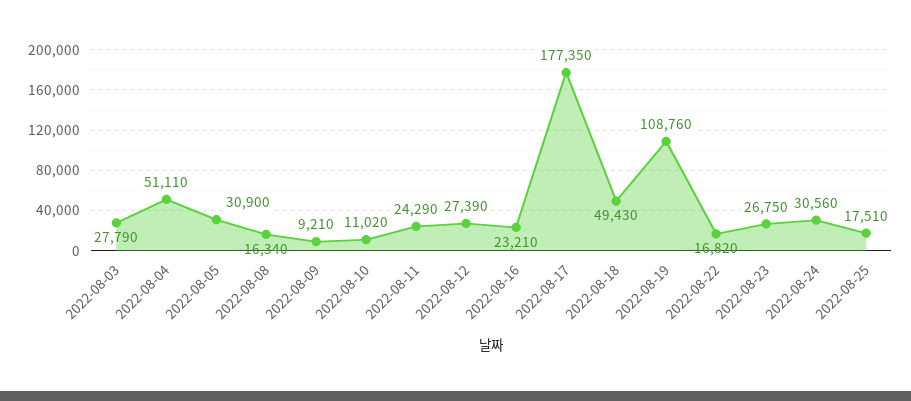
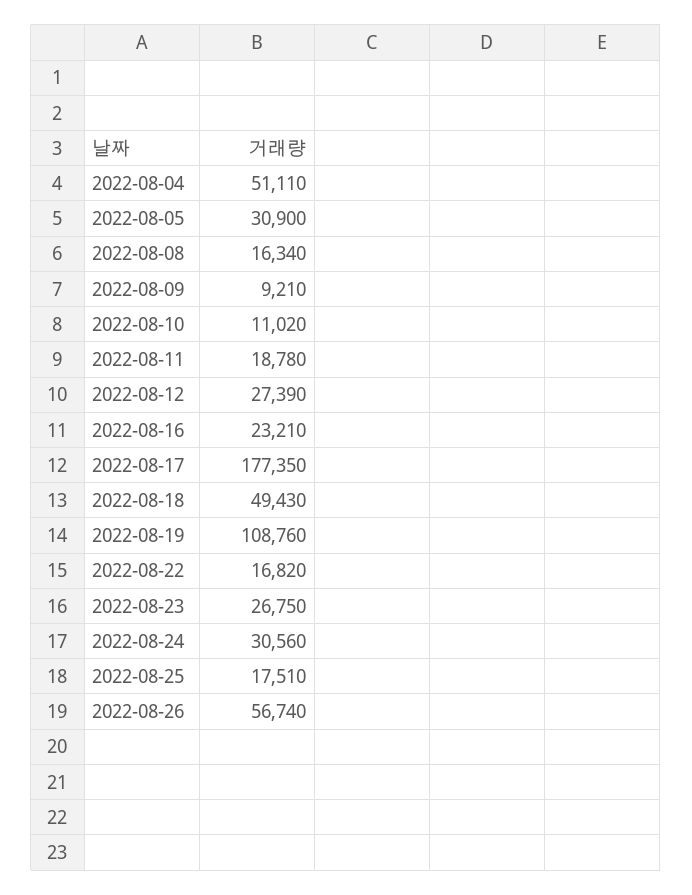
2022-08-03: 27790 -> none
2022-08-11: 24290 -> 18780
2022-08-26: none -> 56740

